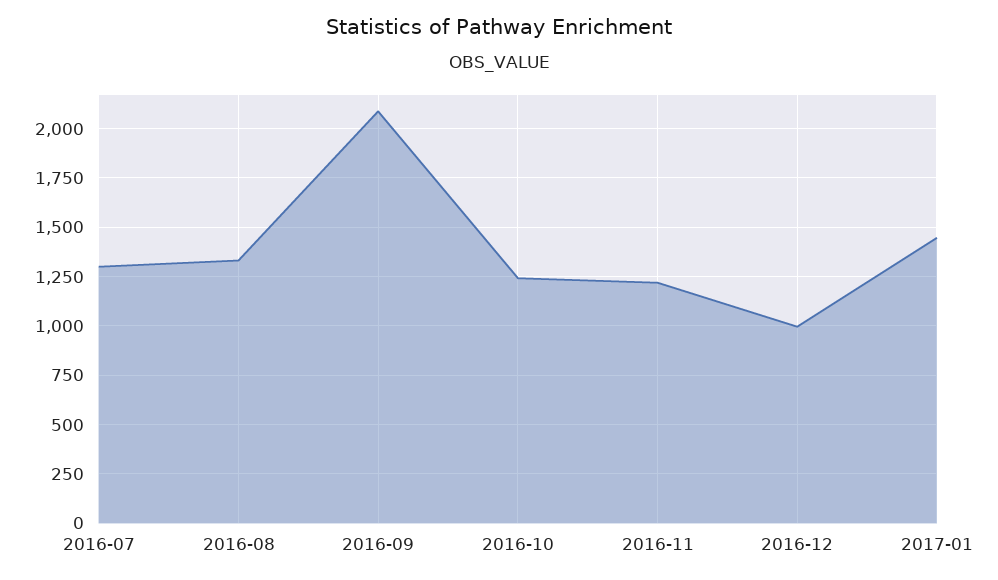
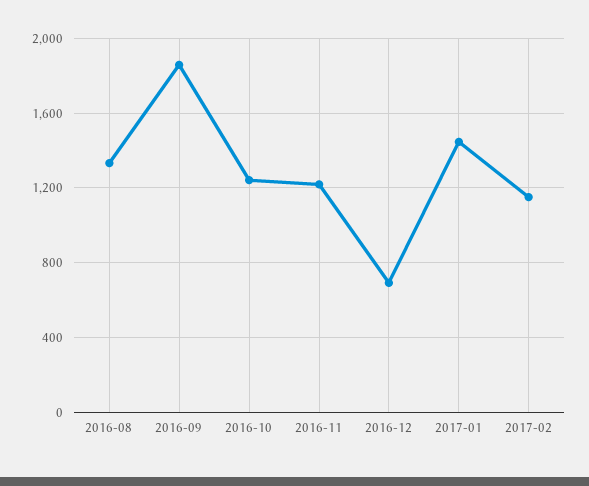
2016-07: 1300 -> none
2016-09: 2100 -> 1850
2016-12: 1000 -> 700
2017-02: none -> 1150

